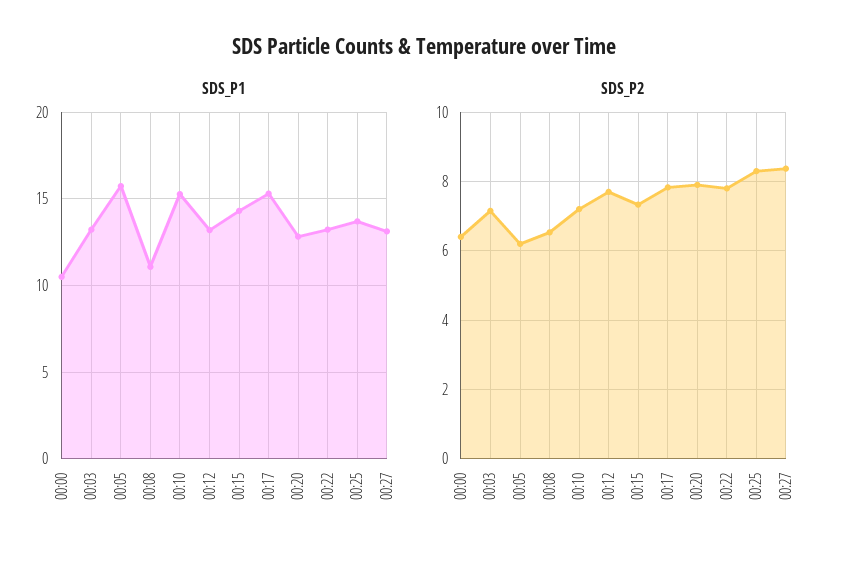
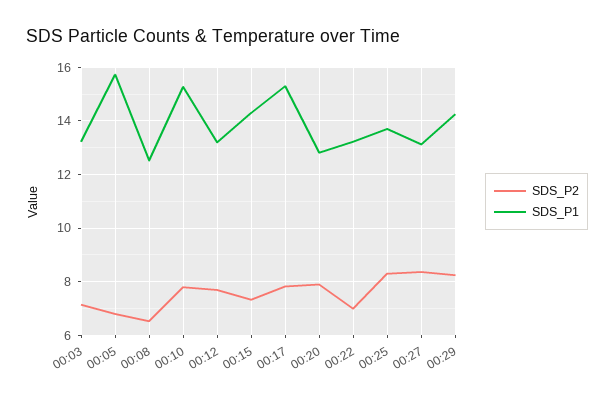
SDS_P1, 00:00: 10.5 -> none
SDS_P1, 00:08: 11 -> 12.5
SDS_P2, 00:00: 6.4 -> none
SDS_P2, 00:05: 6.2 -> 6.75
SDS_P2, 00:10: 7.2 -> 7.75
SDS_P2, 00:22: 7.8 -> 7
SDS_P2, 00:29: none -> 8.25
SDS_P1, 00:29: none -> 14.25

